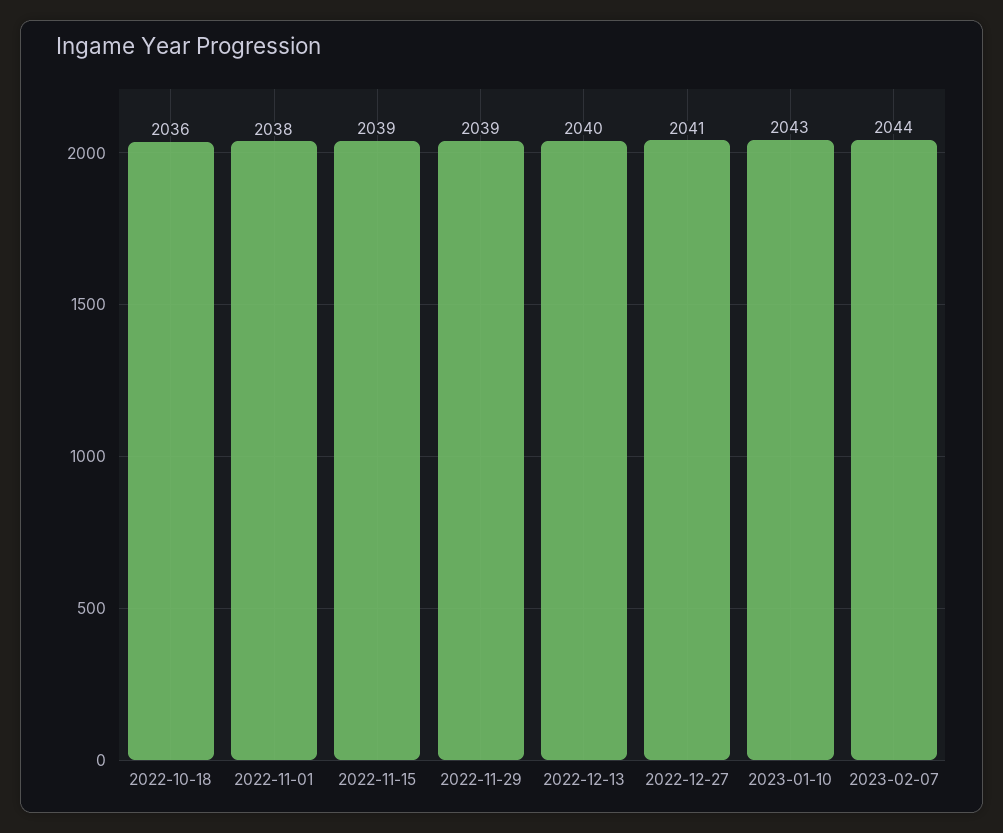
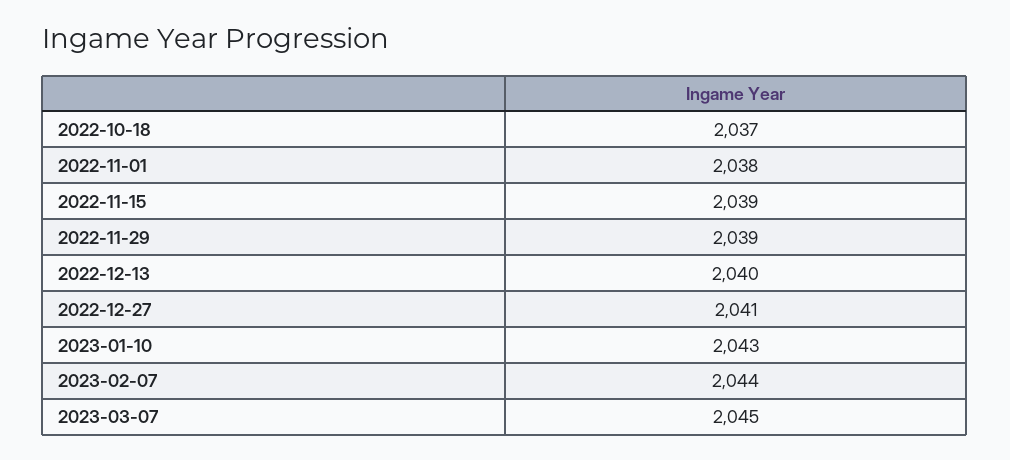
2022-10-18: 2036 -> 2037
2023-03-07: none -> 2045

